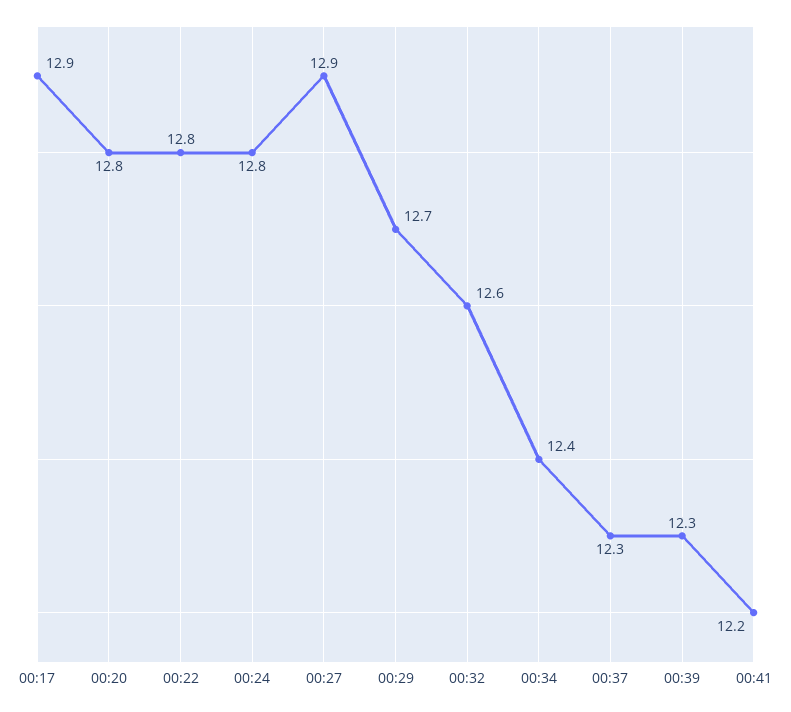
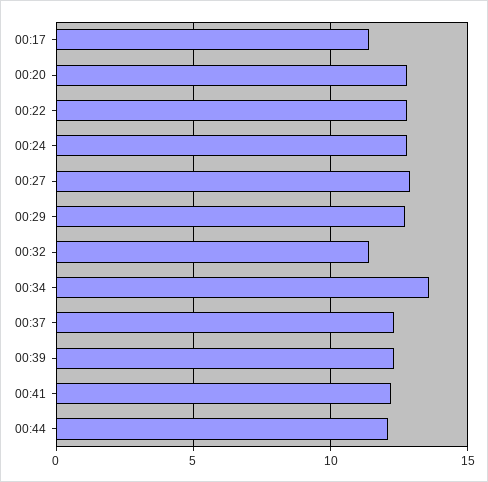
00:17: 12.9 -> 11.5
00:32: 12.6 -> 11.5
00:34: 12.4 -> 13.5
00:44: none -> 12

